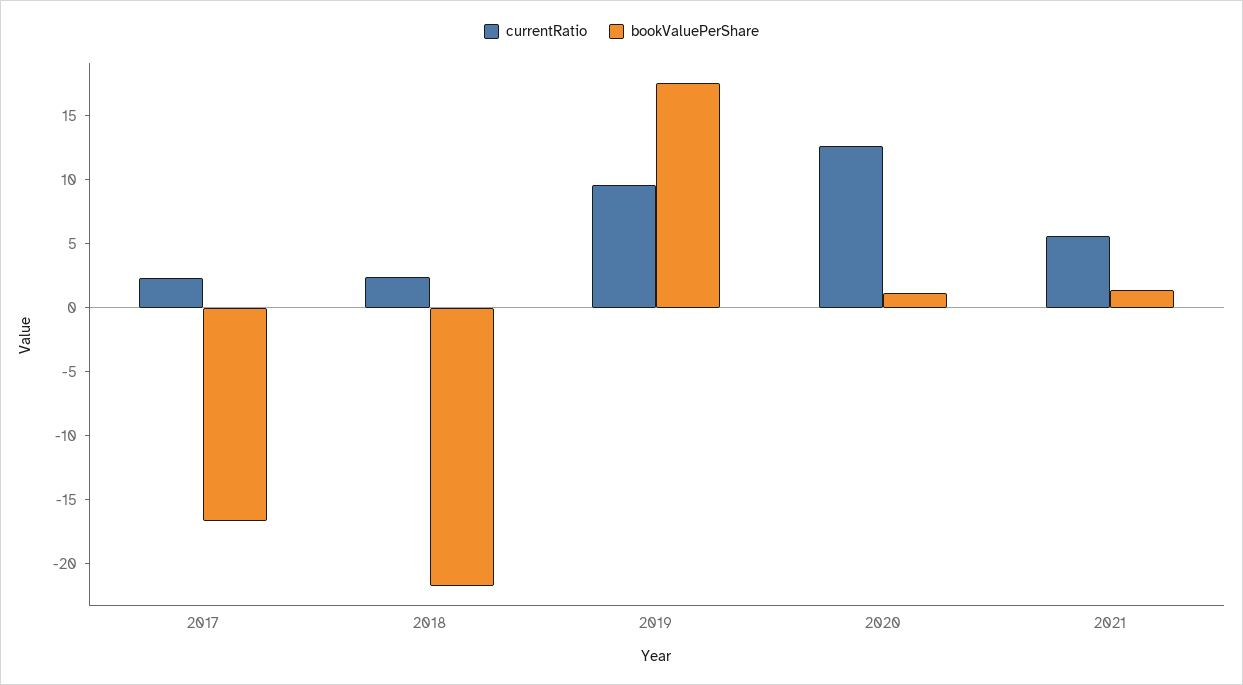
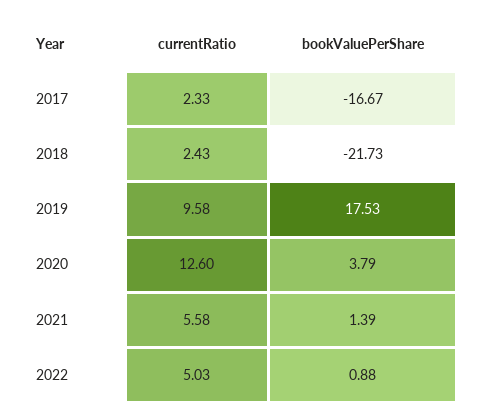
bookValuePerShare, 2020: 1 -> 3.79
currentRatio, 2022: none -> 5.03
bookValuePerShare, 2022: none -> 0.88

